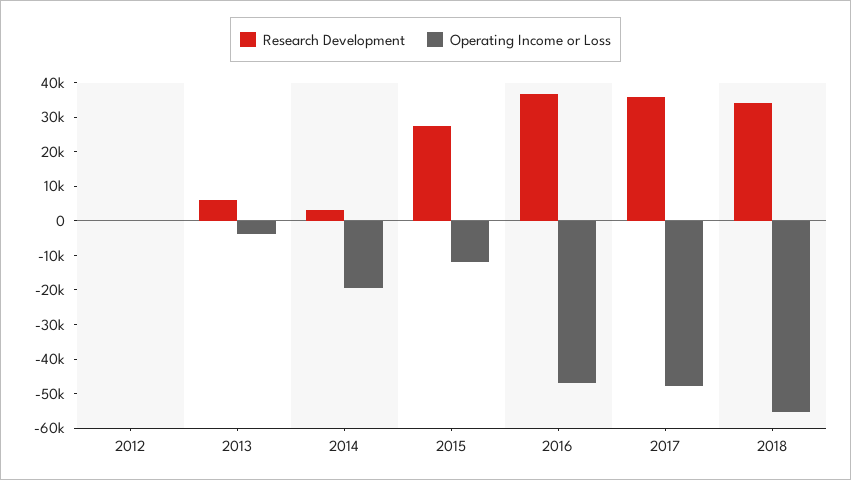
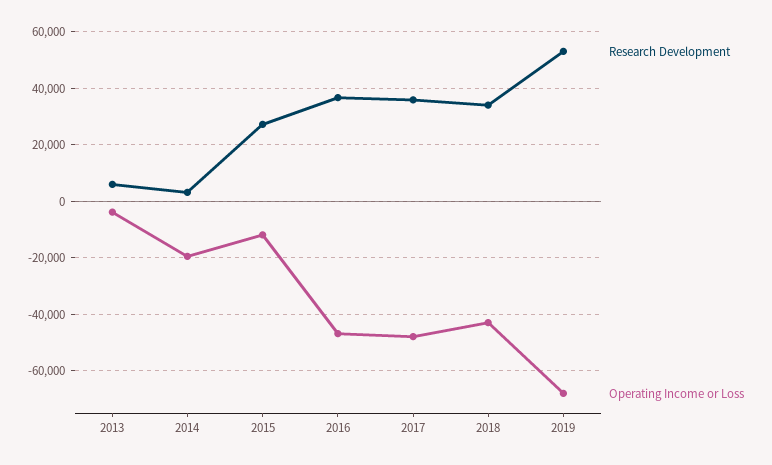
Research Development, 2012: 0 -> none
Operating Income or Loss, 2012: 0 -> none
Operating Income or Loss, 2018: -55000 -> -42500
Research Development, 2019: none -> 52500
Operating Income or Loss, 2019: none -> -67500

